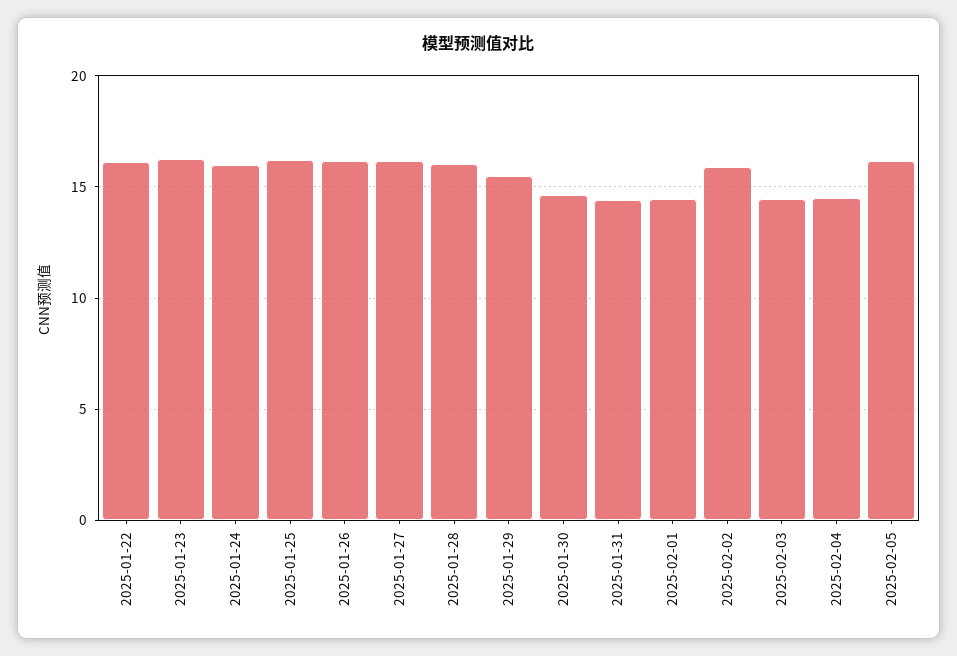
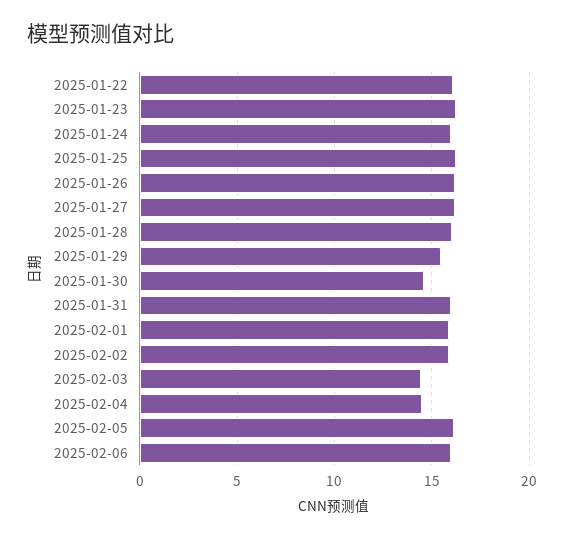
2025-01-31: 14.5 -> 16
2025-02-01: 14.5 -> 16
2025-02-06: none -> 16

